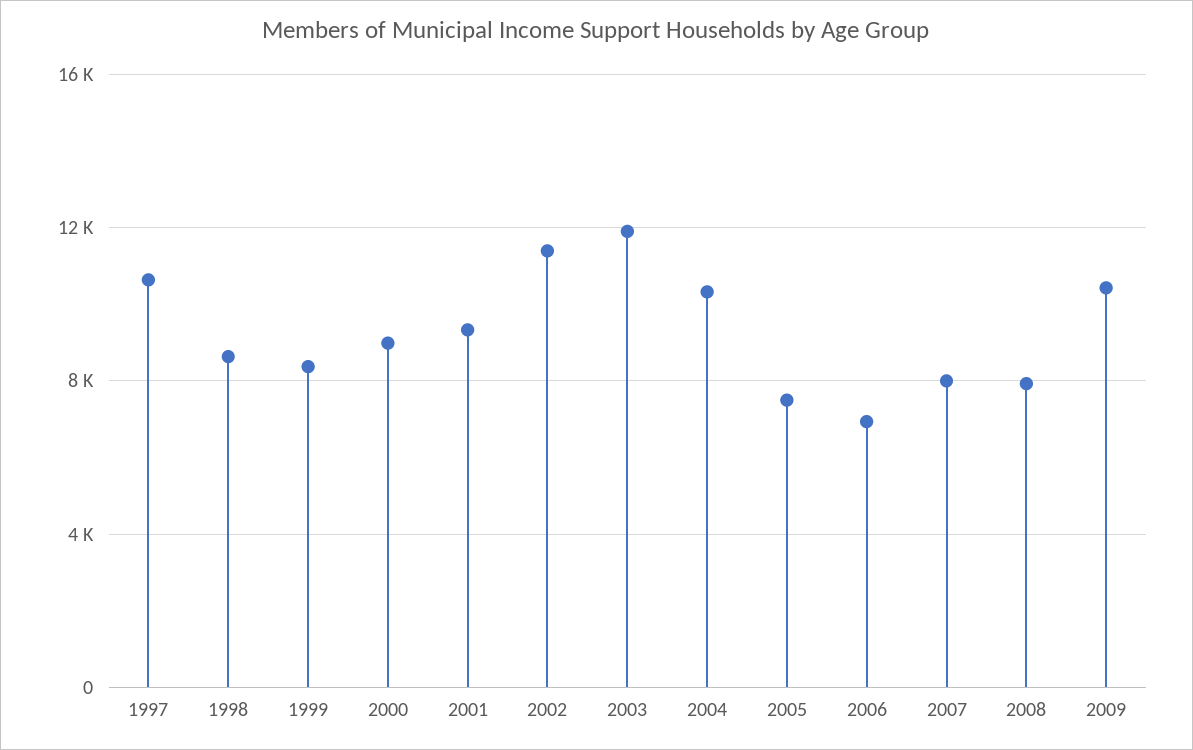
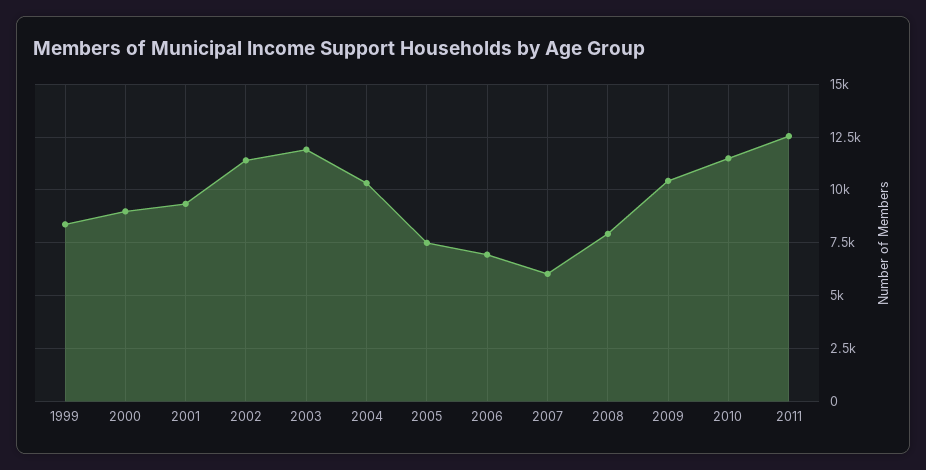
1997: 10500 -> none
1998: 8500 -> none
2007: 8000 -> 6000
2010: none -> 11500
2011: none -> 12500

